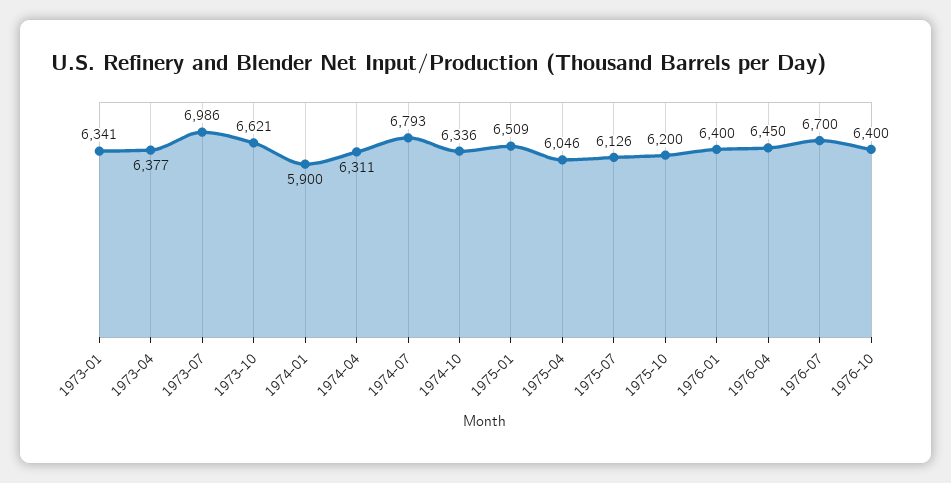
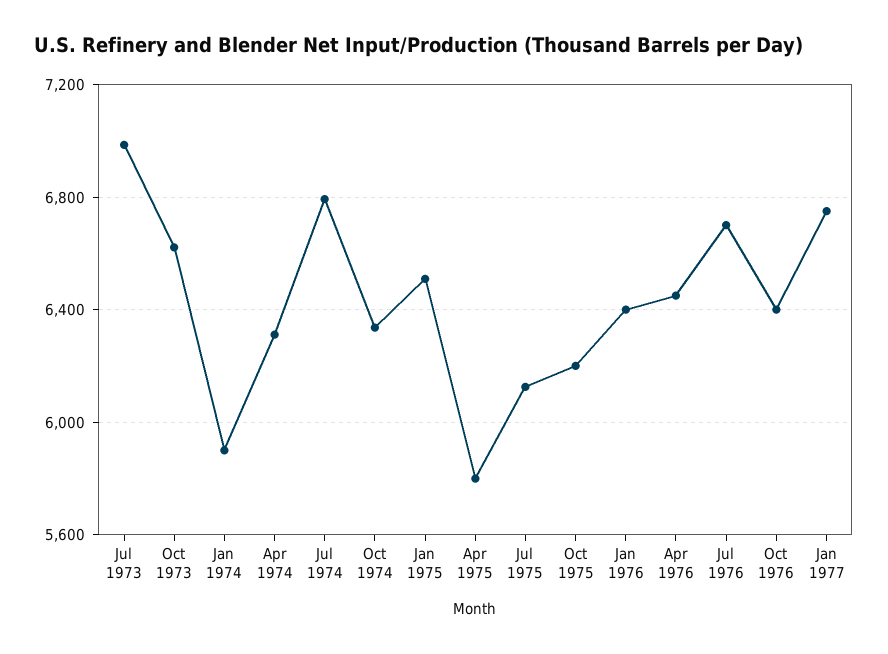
1973-01: 6341 -> none
1973-04: 6377 -> none
1975-04: 6046 -> 5800
Jan 1977: none -> 6750

